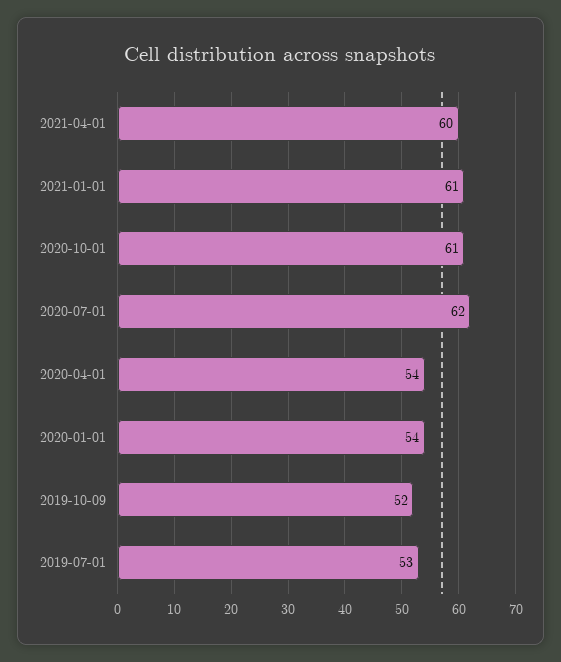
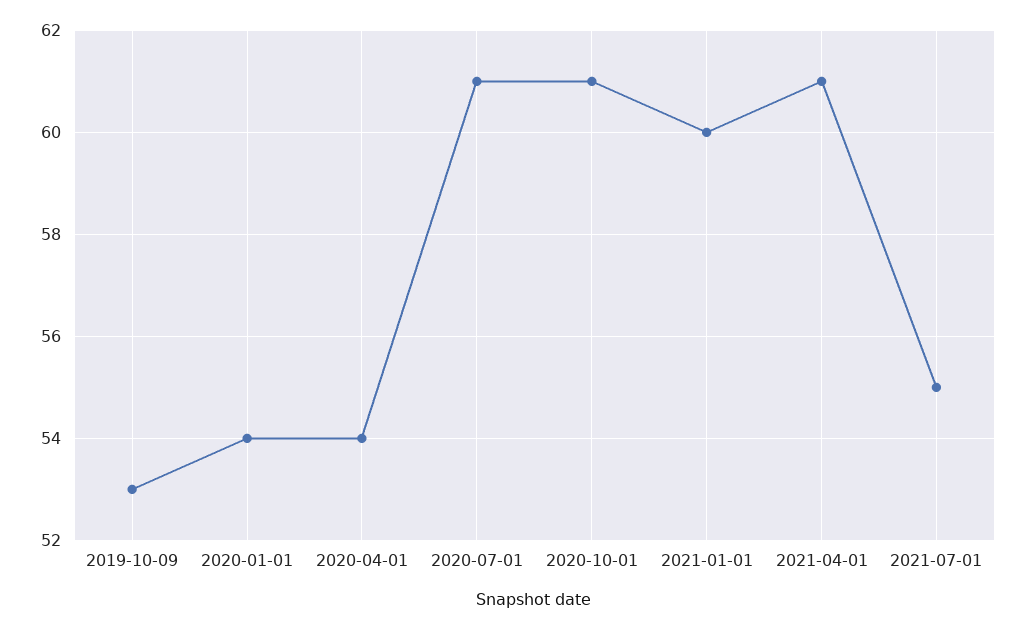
2021-04-01: 60 -> 61
2021-01-01: 61 -> 60
2020-07-01: 62 -> 61
2019-10-09: 52 -> 53
2019-07-01: 53 -> none
2021-07-01: none -> 55

